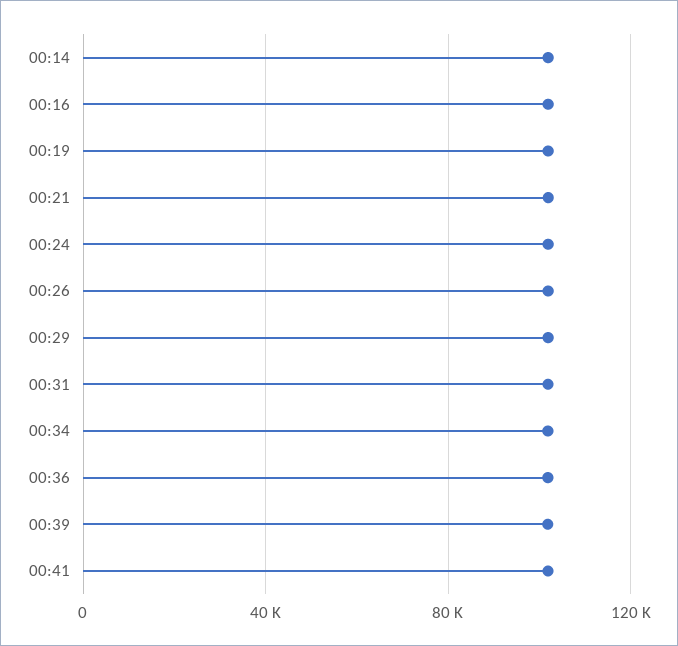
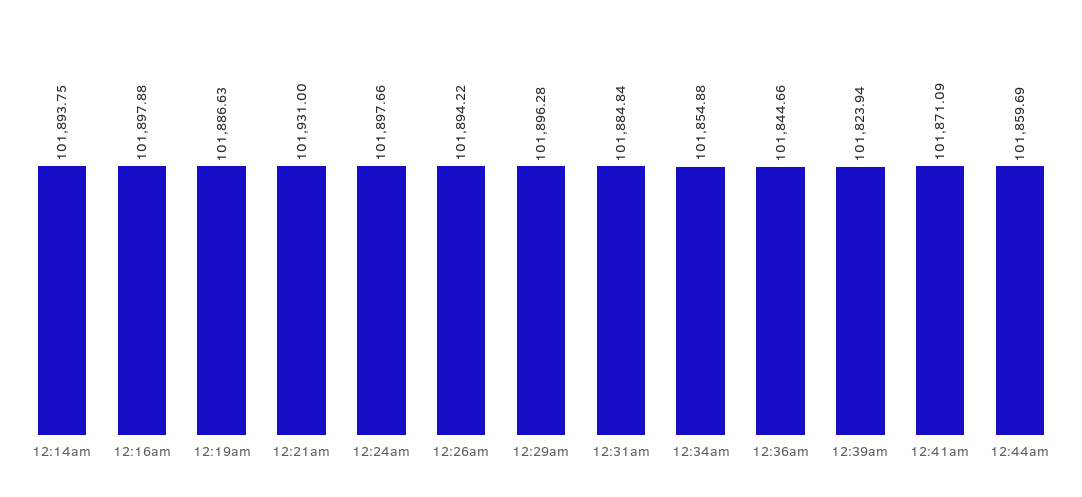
12:44am: none -> 101859.69

